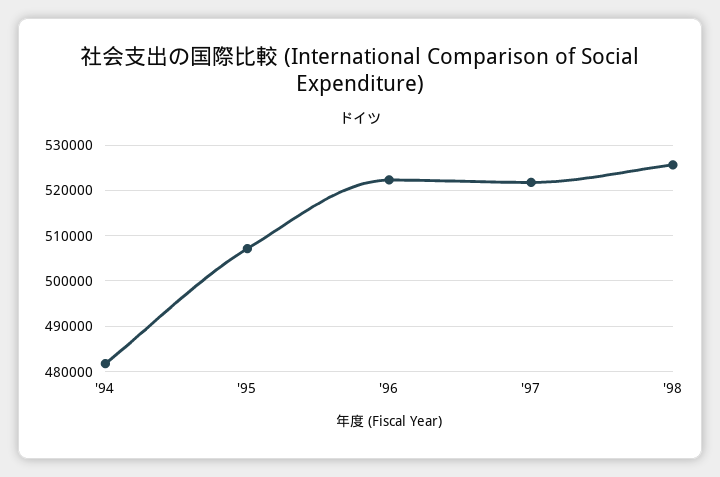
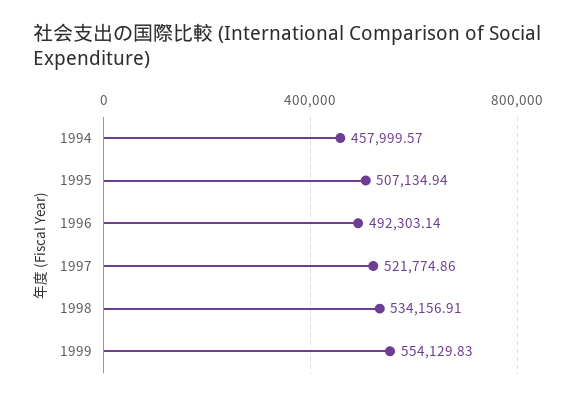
'94: 482000 -> 457999.57
'96: 522000 -> 492303.14
'98: 526000 -> 534156.91
1999: none -> 554129.83

